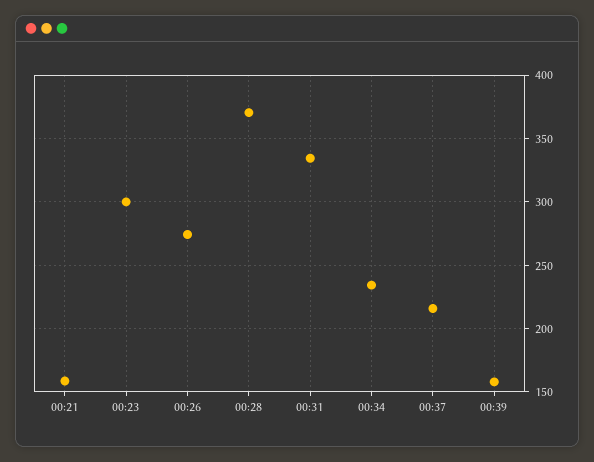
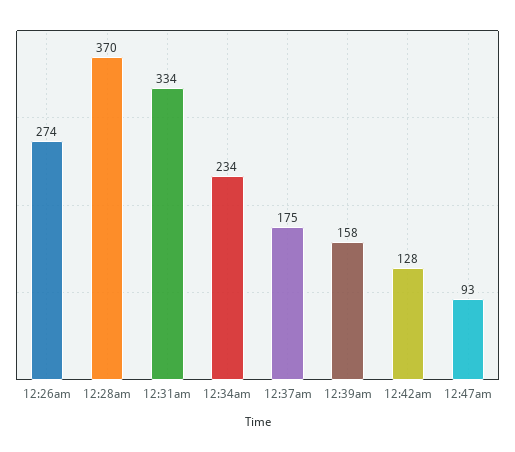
00:21: 160 -> none
00:23: 300 -> none
00:37: 215 -> 175
12:42am: none -> 128
12:47am: none -> 93

